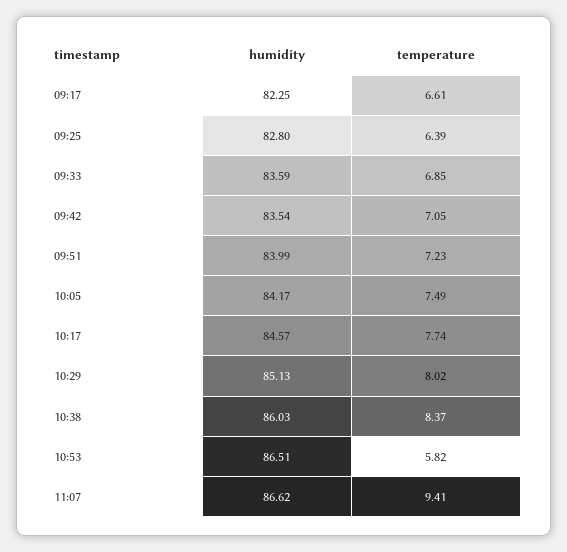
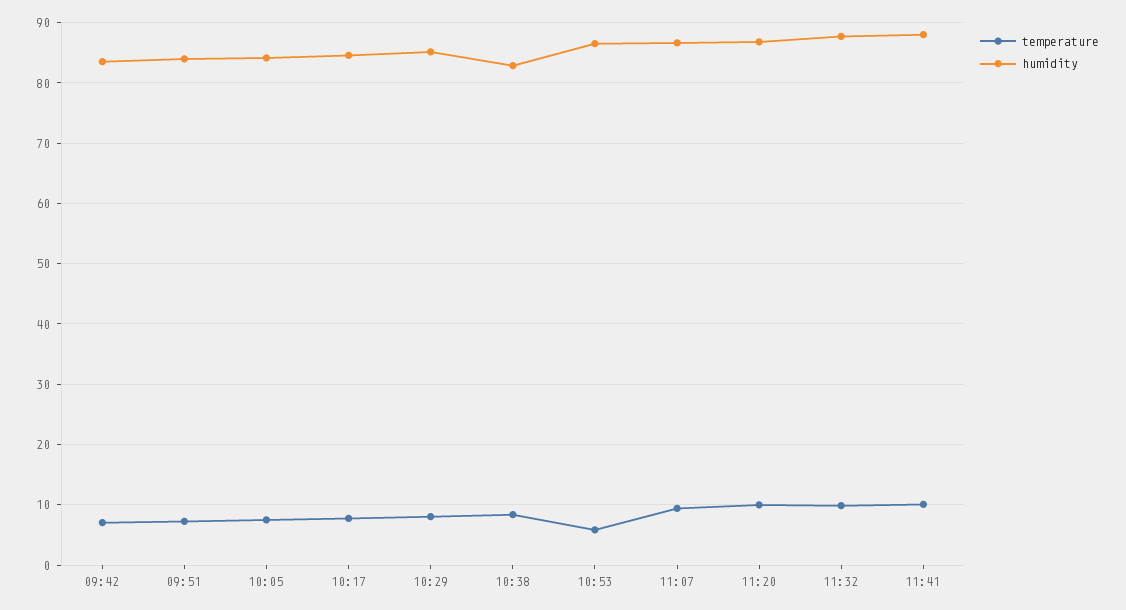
humidity, 09:17: 82.25 -> none
temperature, 09:17: 6.61 -> none
humidity, 09:25: 82.8 -> none
temperature, 09:25: 6.39 -> none
humidity, 09:33: 83.59 -> none
temperature, 09:33: 6.85 -> none
humidity, 10:38: 86.03 -> 83
temperature, 11:20: none -> 10
humidity, 11:20: none -> 87
temperature, 11:32: none -> 10
humidity, 11:32: none -> 88
temperature, 11:41: none -> 10
humidity, 11:41: none -> 88

